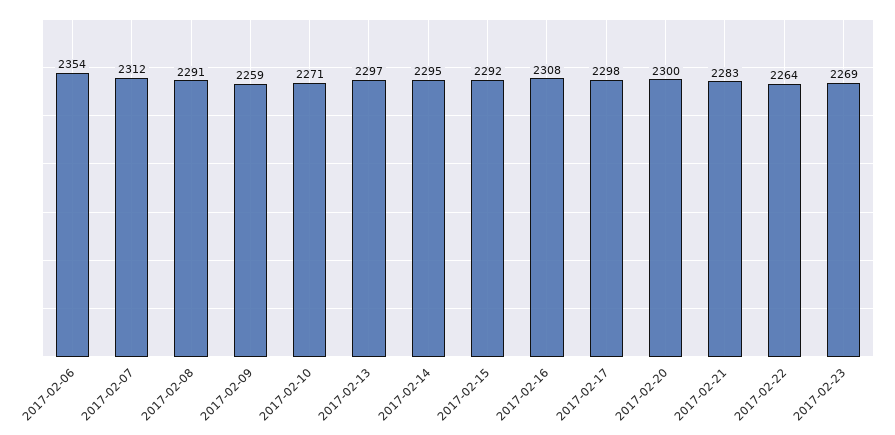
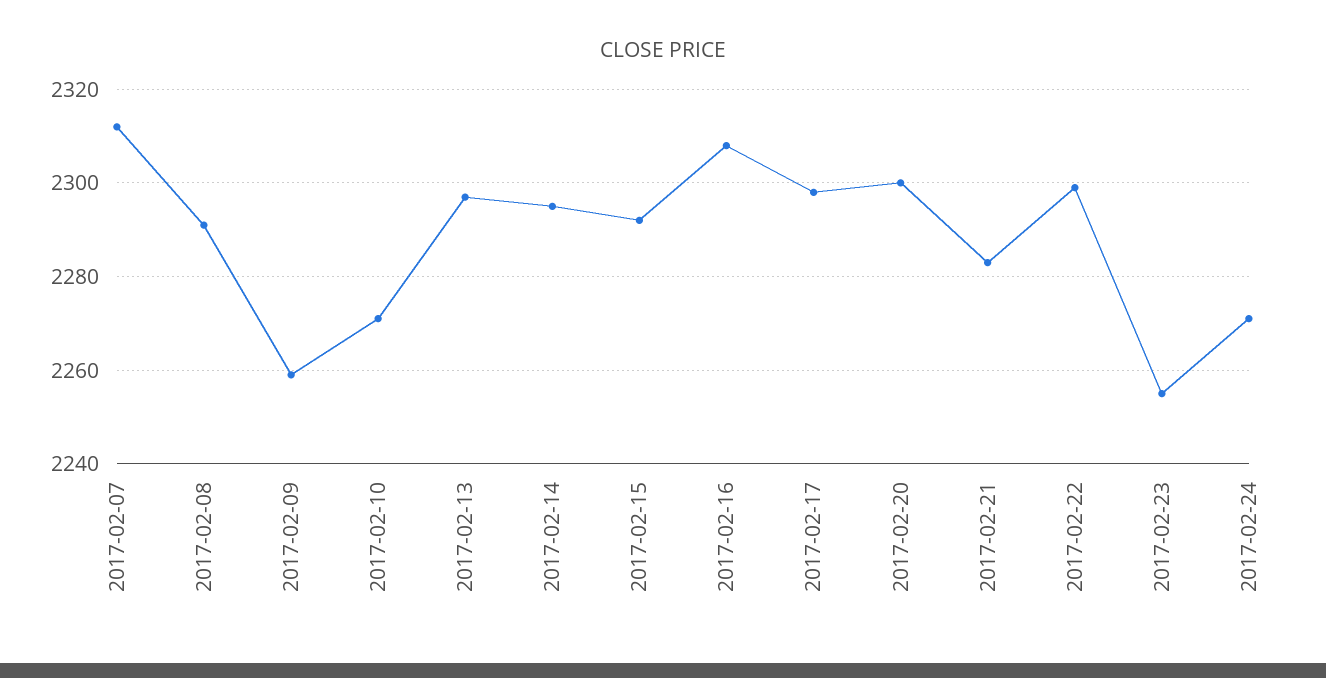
2017-02-06: 2354 -> none
2017-02-22: 2264 -> 2300
2017-02-23: 2269 -> 2255
2017-02-24: none -> 2270

